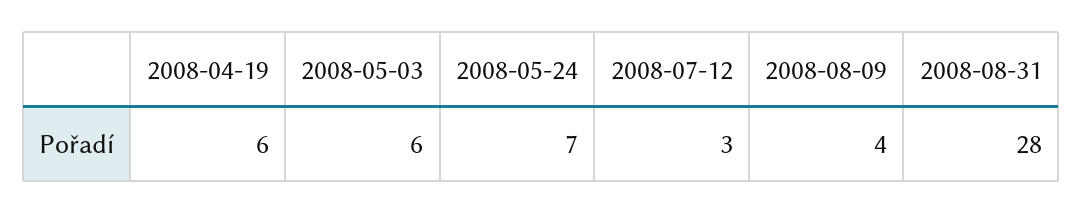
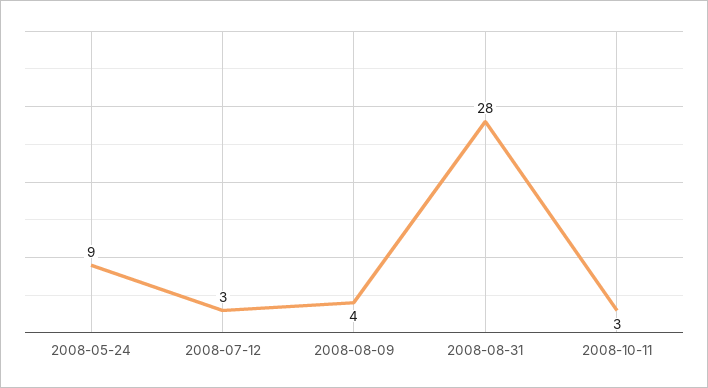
2008-04-19: 6 -> none
2008-05-03: 6 -> none
2008-05-24: 7 -> 9
2008-10-11: none -> 3

